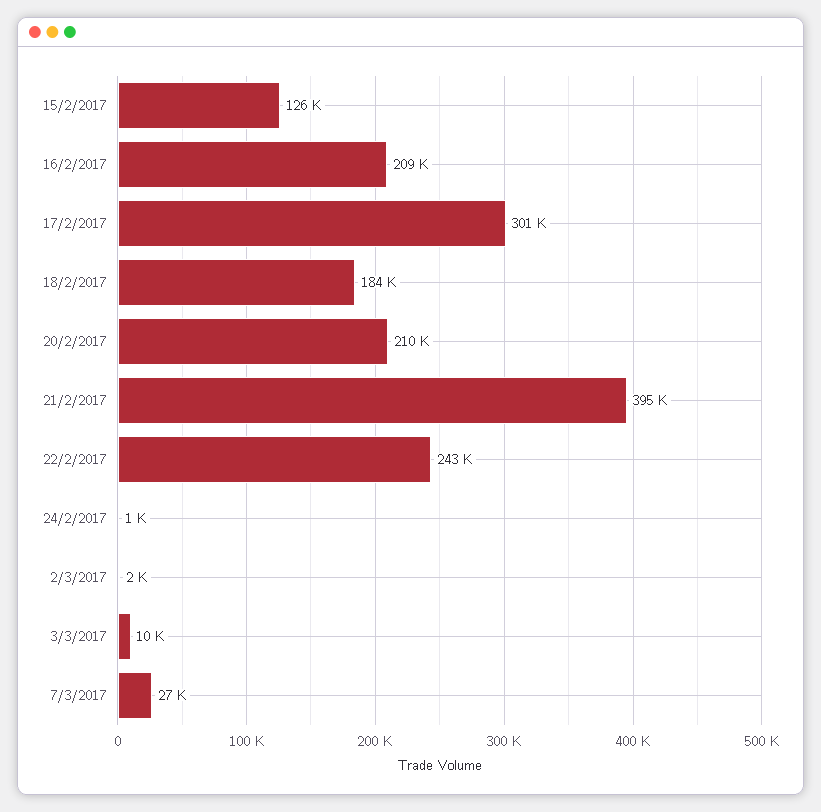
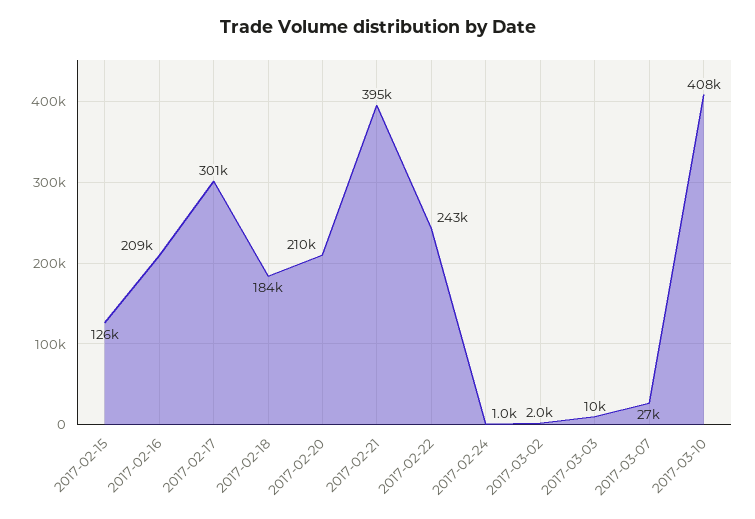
2017-03-10: none -> 408000

